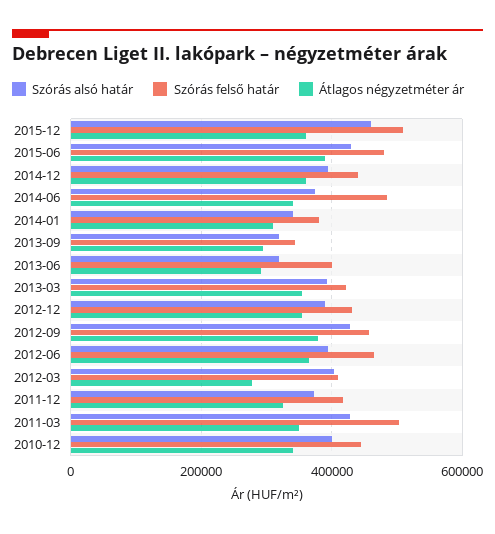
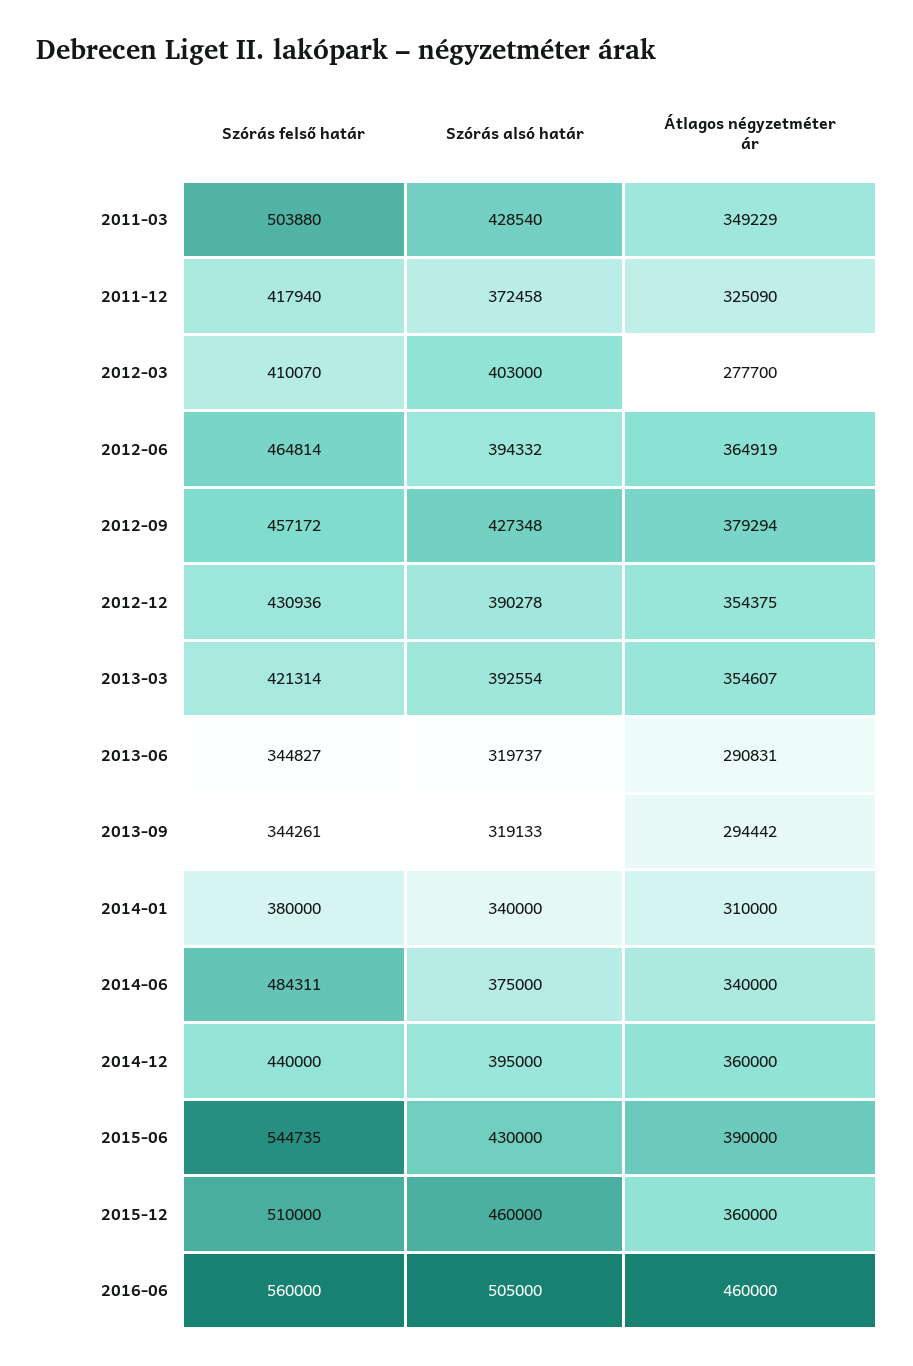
Szórás felső határ, 2015-06: 480000 -> 544735
Szórás felső határ, 2013-06: 400000 -> 344827
Szórás alsó határ, 2010-12: 400000 -> none
Szórás felső határ, 2010-12: 440000 -> none
Átlagos négyzetméter ár, 2010-12: 340000 -> none
Szórás felső határ, 2016-06: none -> 560000
Szórás alsó határ, 2016-06: none -> 505000
Átlagos négyzetméter ár, 2016-06: none -> 460000

